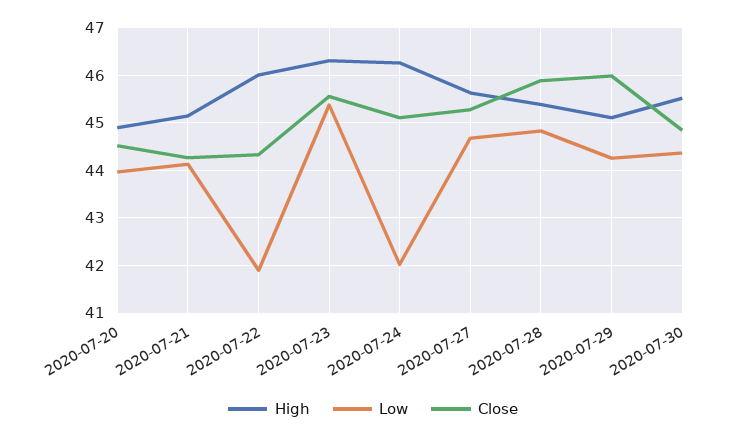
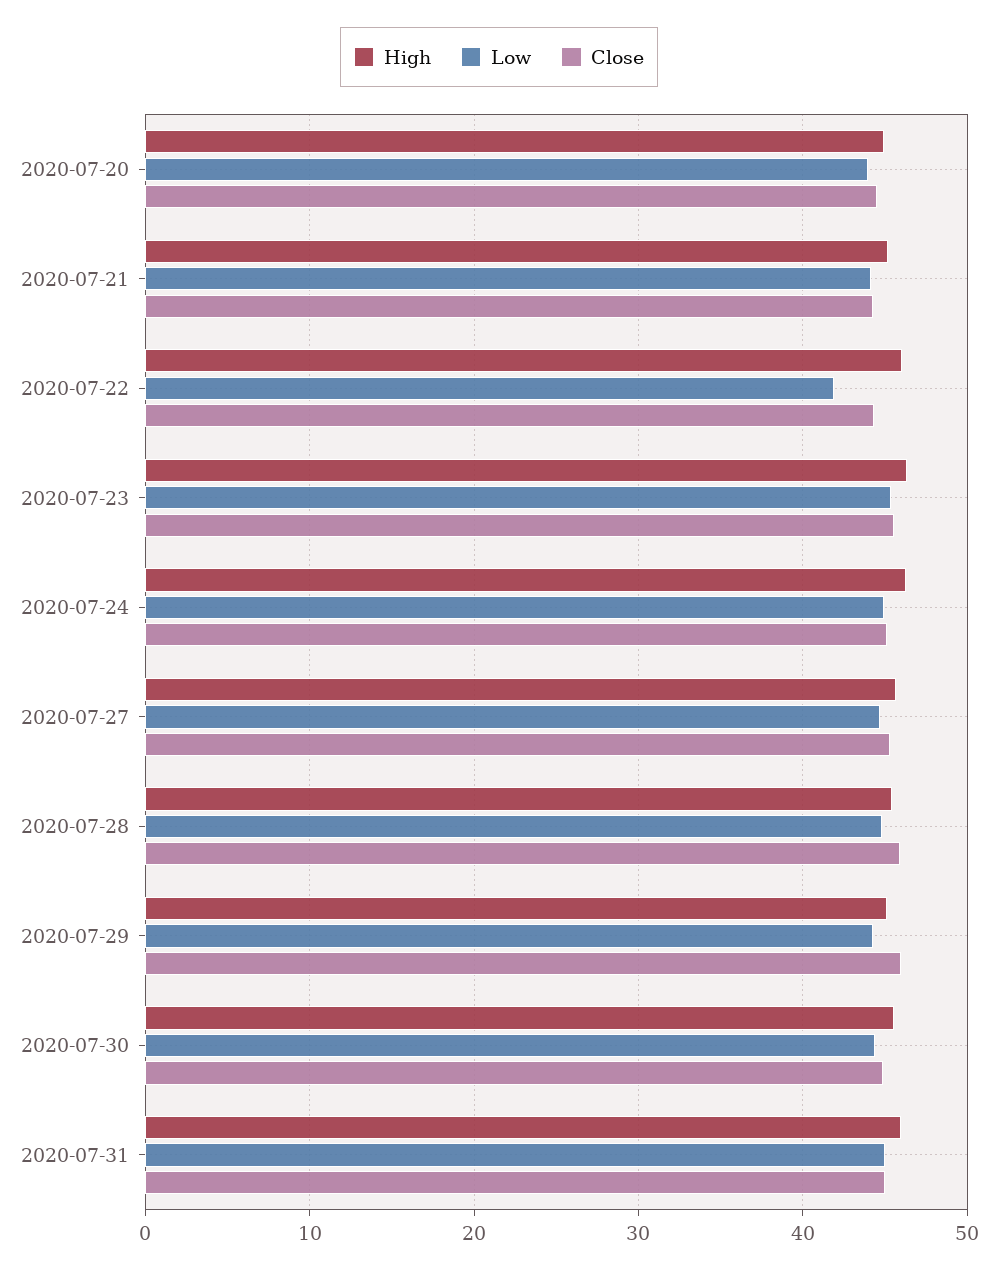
Low, 2020-07-24: 42 -> 45
High, 2020-07-31: none -> 46
Low, 2020-07-31: none -> 45
Close, 2020-07-31: none -> 45

